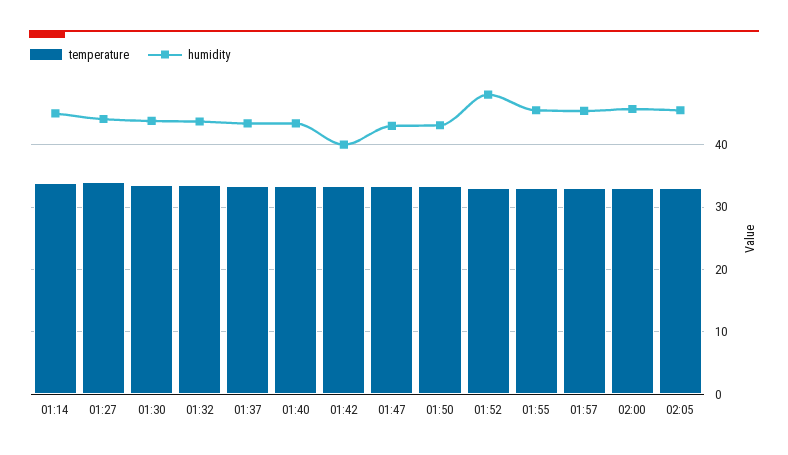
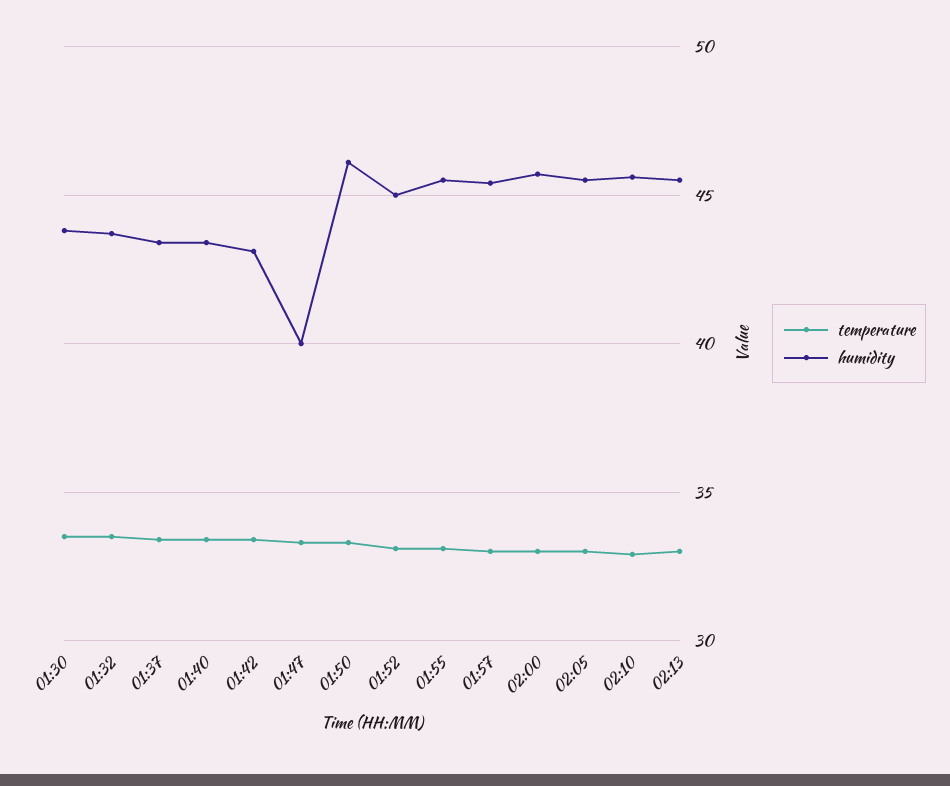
temperature, 01:14: 34 -> none
humidity, 01:14: 45 -> none
temperature, 01:27: 34 -> none
humidity, 01:27: 44 -> none
humidity, 01:42: 40 -> 43
humidity, 01:47: 43 -> 40
humidity, 01:50: 43 -> 46
humidity, 01:52: 48 -> 45
temperature, 02:10: none -> 33
humidity, 02:10: none -> 45.5
temperature, 02:13: none -> 33
humidity, 02:13: none -> 45.5

